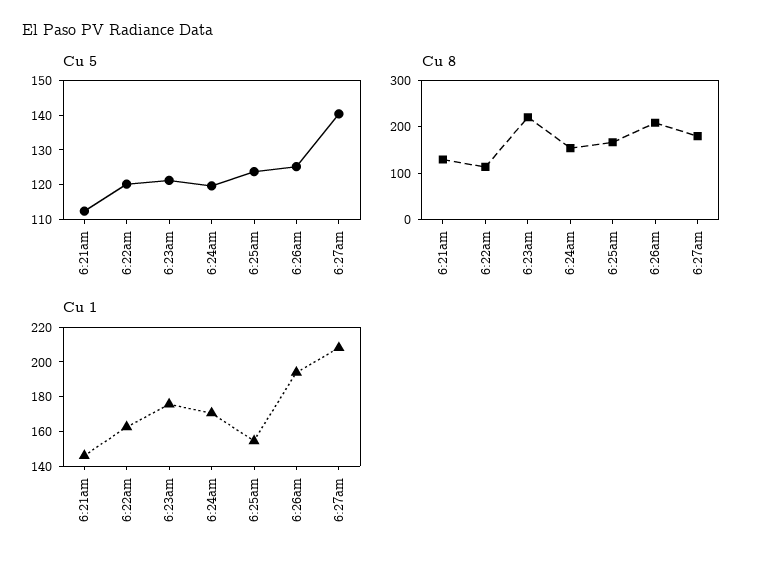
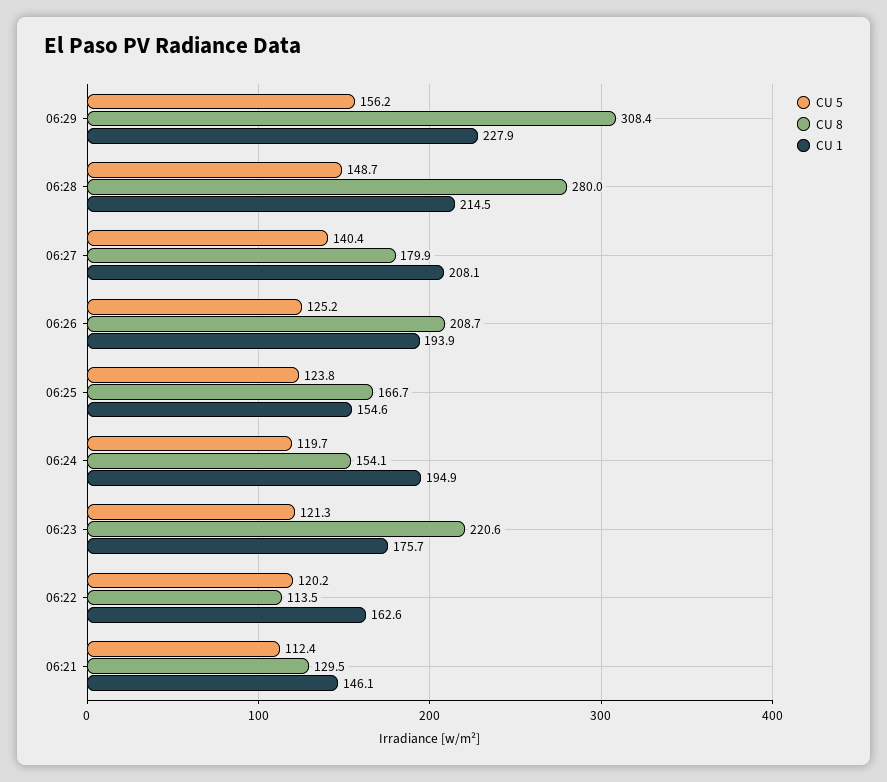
Cu 1, 6:24am: 170 -> 194.9
Cu 5, 06:29: none -> 156.2
Cu 8, 06:29: none -> 308.4
Cu 1, 06:29: none -> 227.9
Cu 5, 06:28: none -> 148.7
Cu 8, 06:28: none -> 280
Cu 1, 06:28: none -> 214.5

